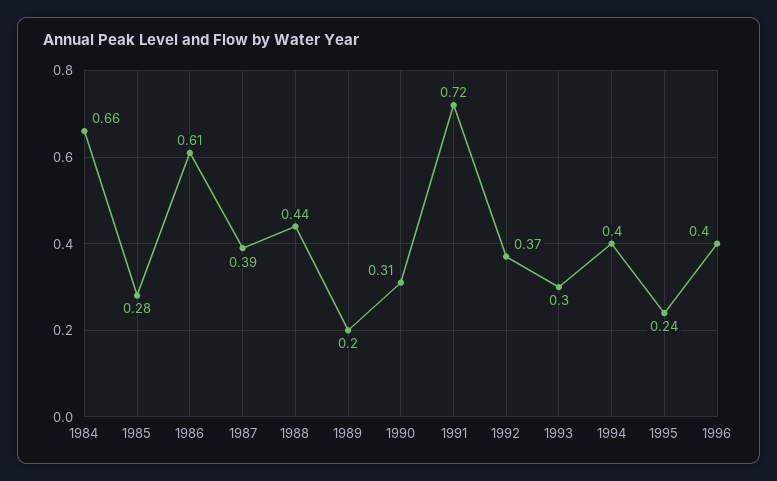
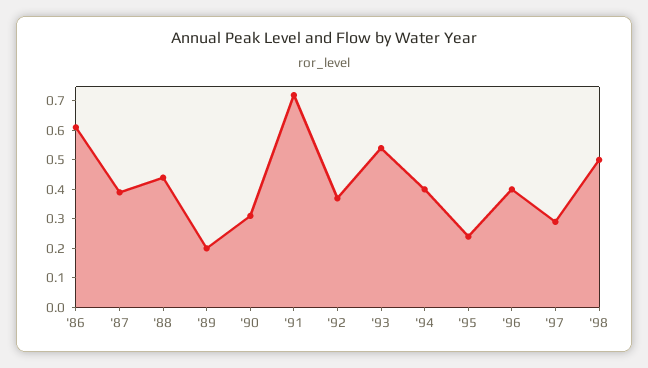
1984: 0.66 -> none
1985: 0.28 -> none
1993: 0.3 -> 0.55
'97: none -> 0.3
'98: none -> 0.5

